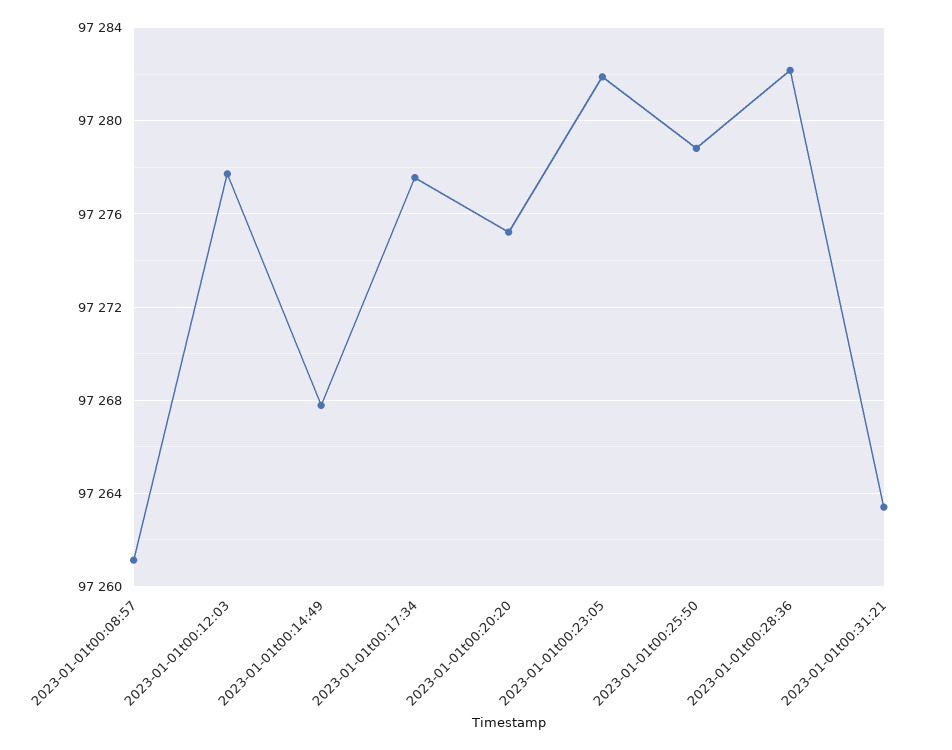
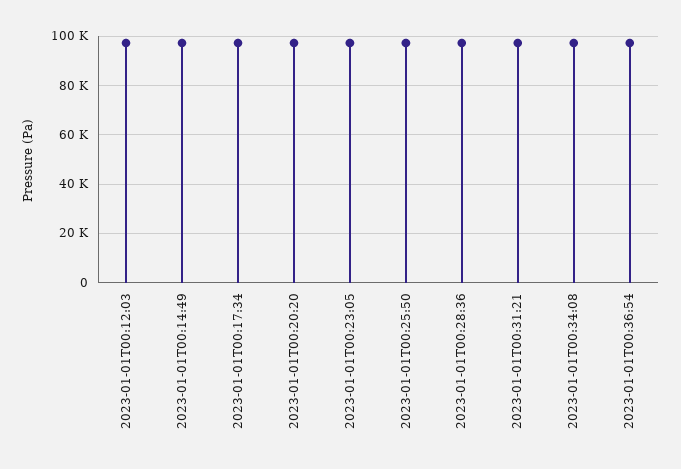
2023-01-01t00:08:57: 97261 -> none
2023-01-01T00:34:08: none -> 97500
2023-01-01T00:36:54: none -> 97500

